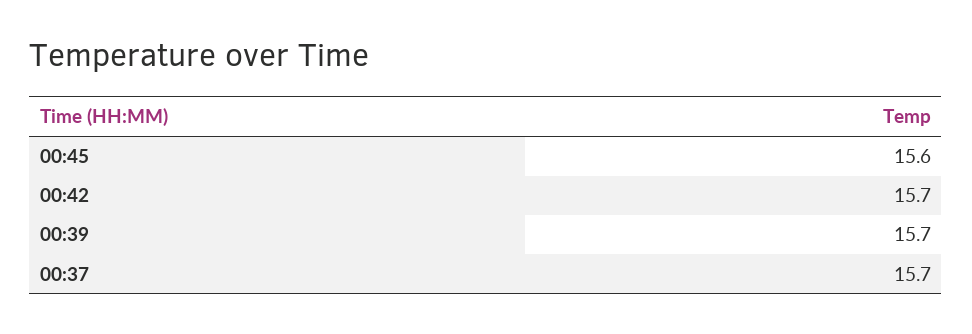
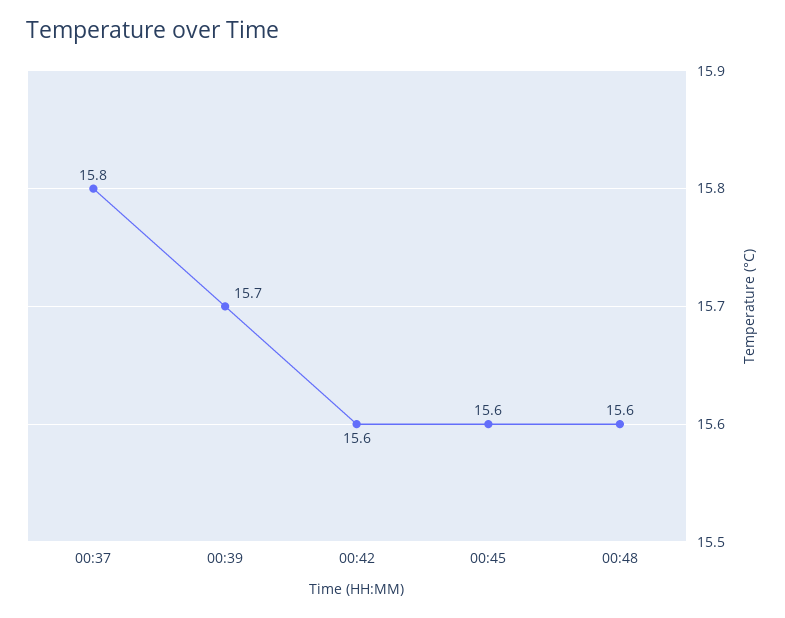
00:42: 15.7 -> 15.6
00:37: 15.7 -> 15.8
00:48: none -> 15.6

